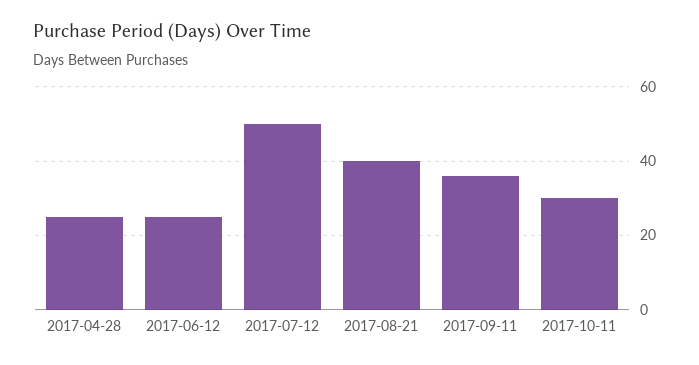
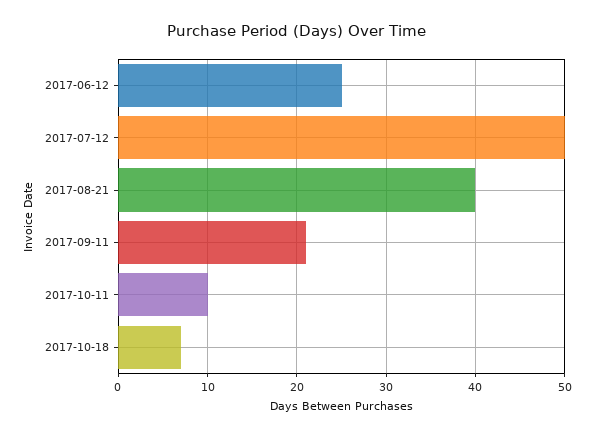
2017-04-28: 25 -> none
2017-09-11: 35 -> 21
2017-10-11: 30 -> 10
2017-10-18: none -> 7

